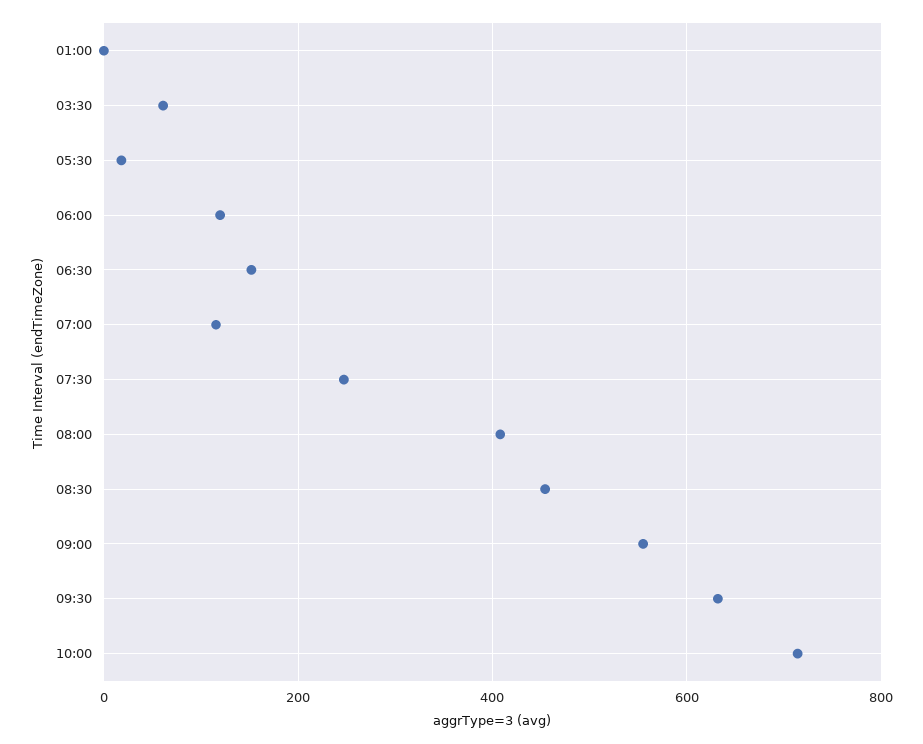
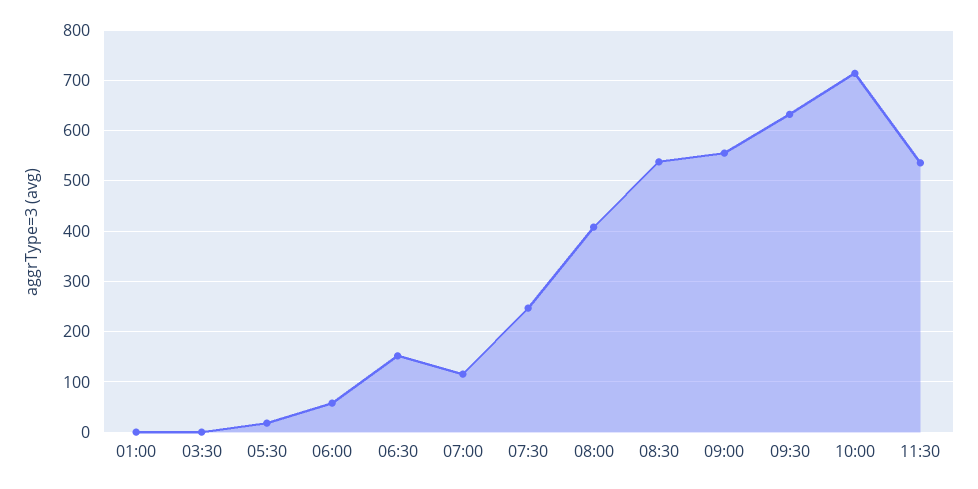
03:30: 60 -> 0
06:00: 120 -> 60
08:30: 460 -> 540
11:30: none -> 540

